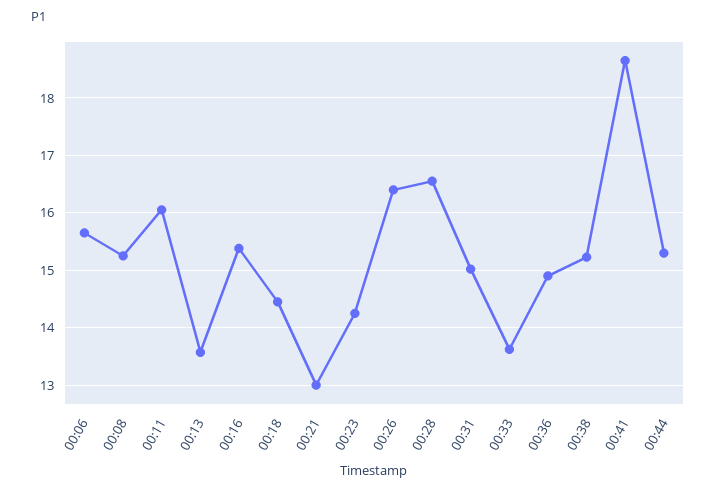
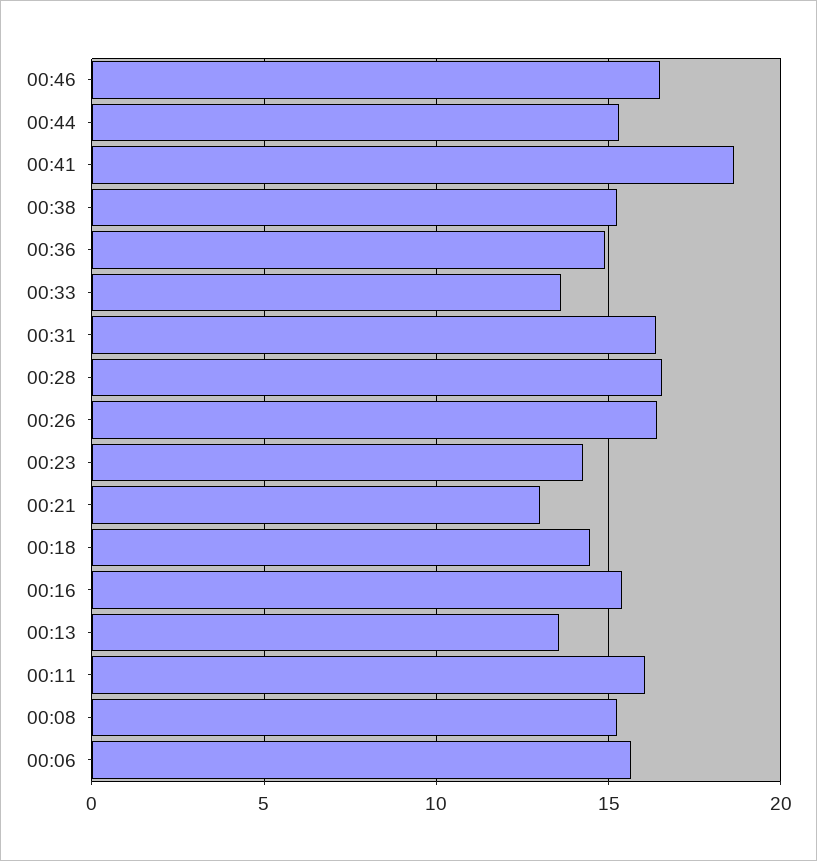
00:31: 15 -> 16.5
00:46: none -> 16.5

